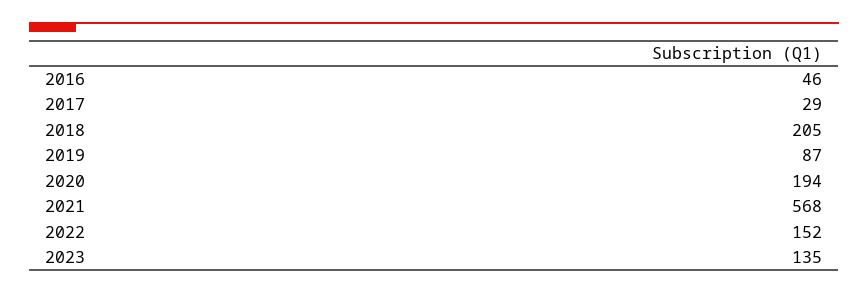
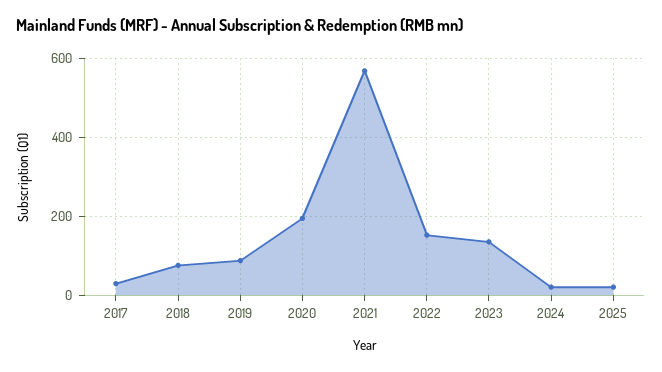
2016: 46 -> none
2018: 205 -> 80
2024: none -> 20
2025: none -> 20

